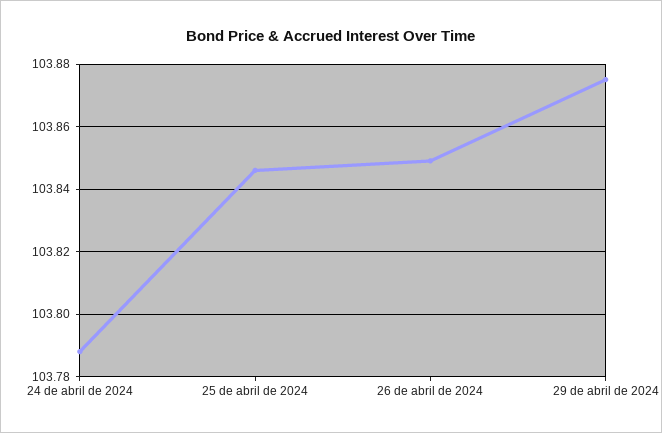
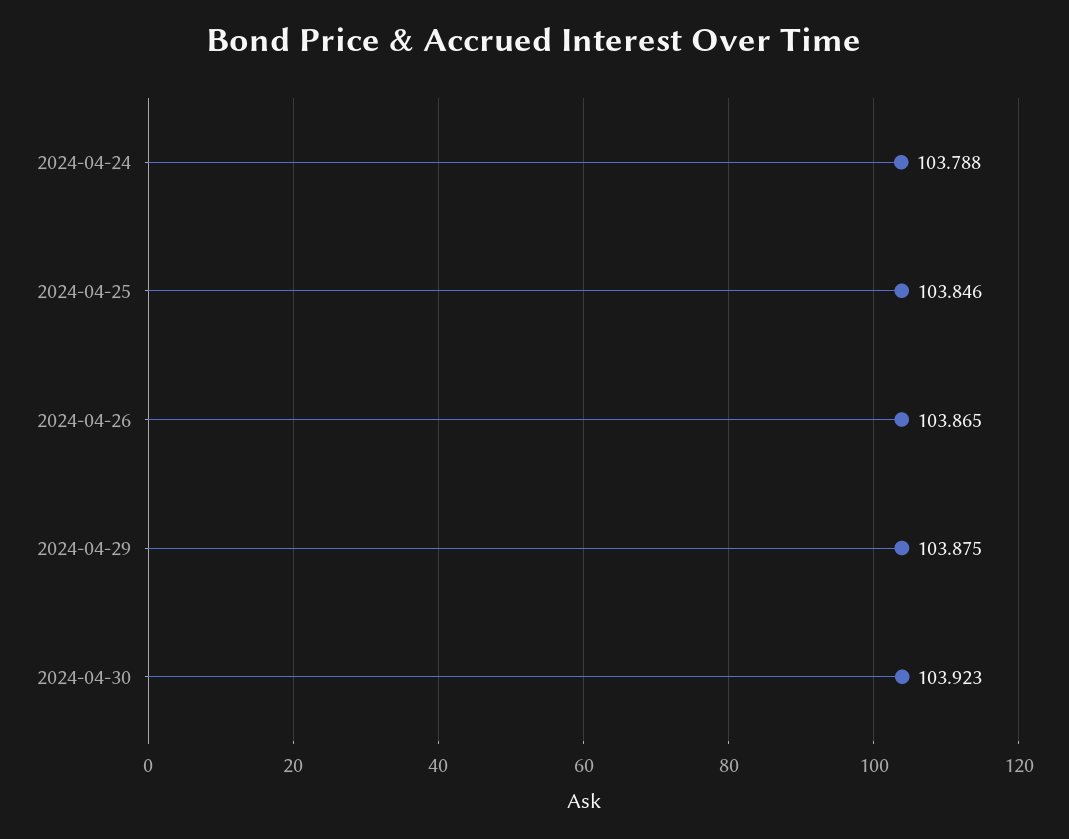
26 de abril de 2024: 103.85 -> 103.865
2024-04-30: none -> 103.923

